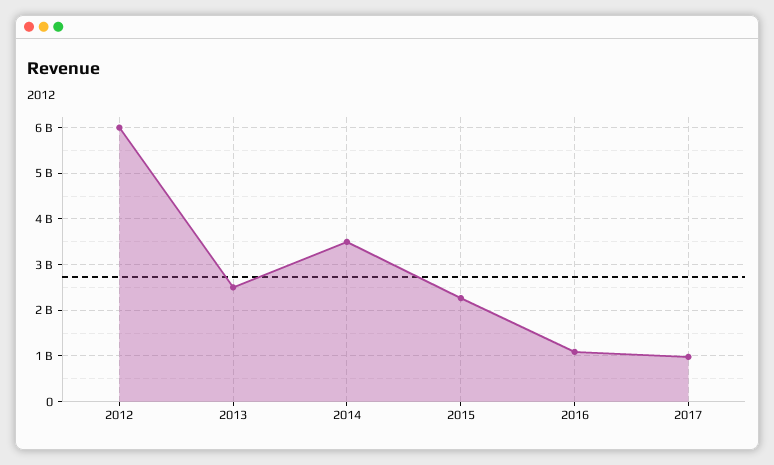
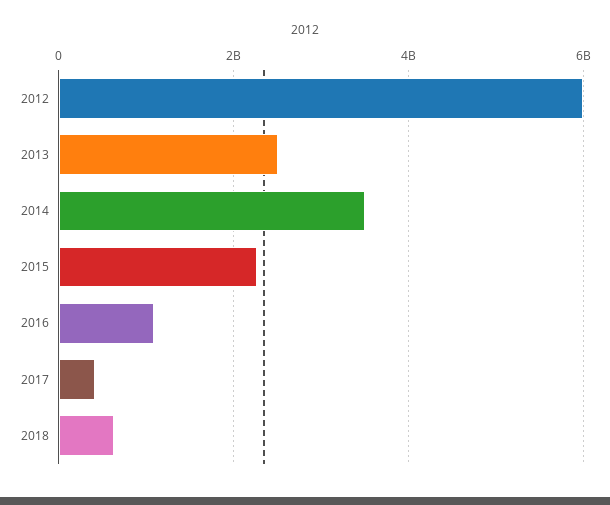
2017: 1000000000 -> 400000000
2018: none -> 600000000

